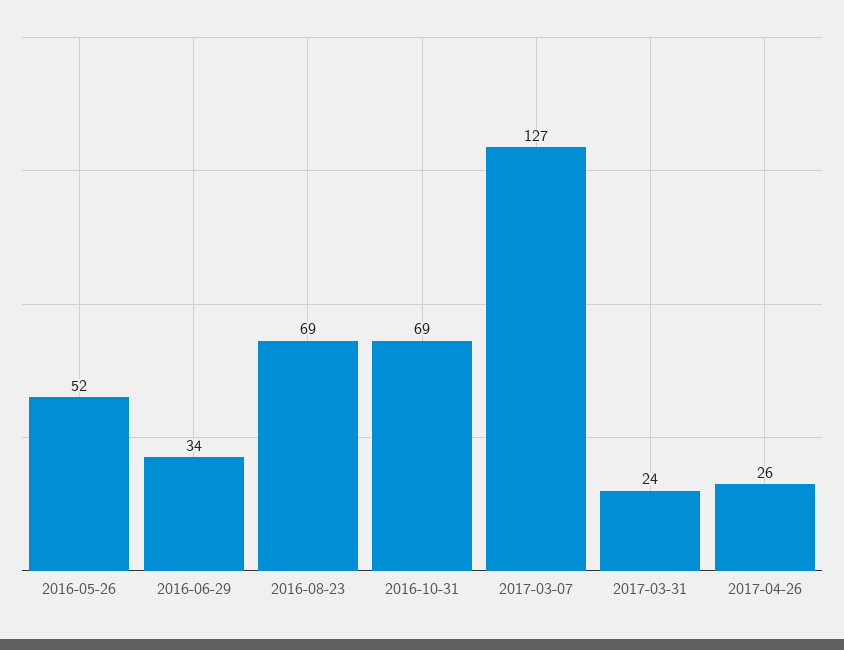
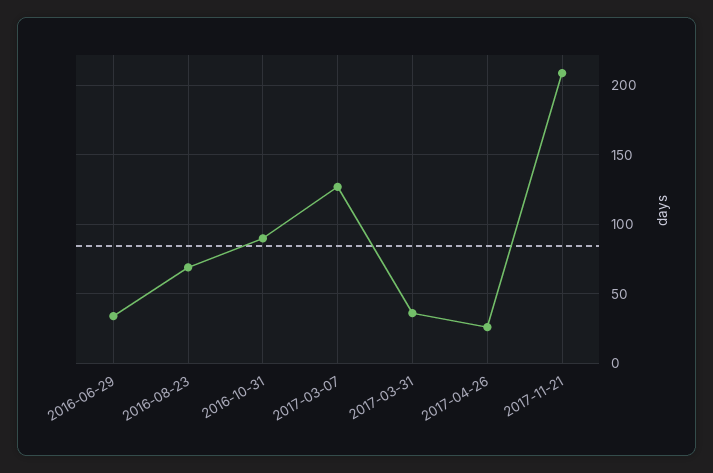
2016-05-26: 52 -> none
2016-10-31: 69 -> 90
2017-03-31: 24 -> 35
2017-11-21: none -> 210

